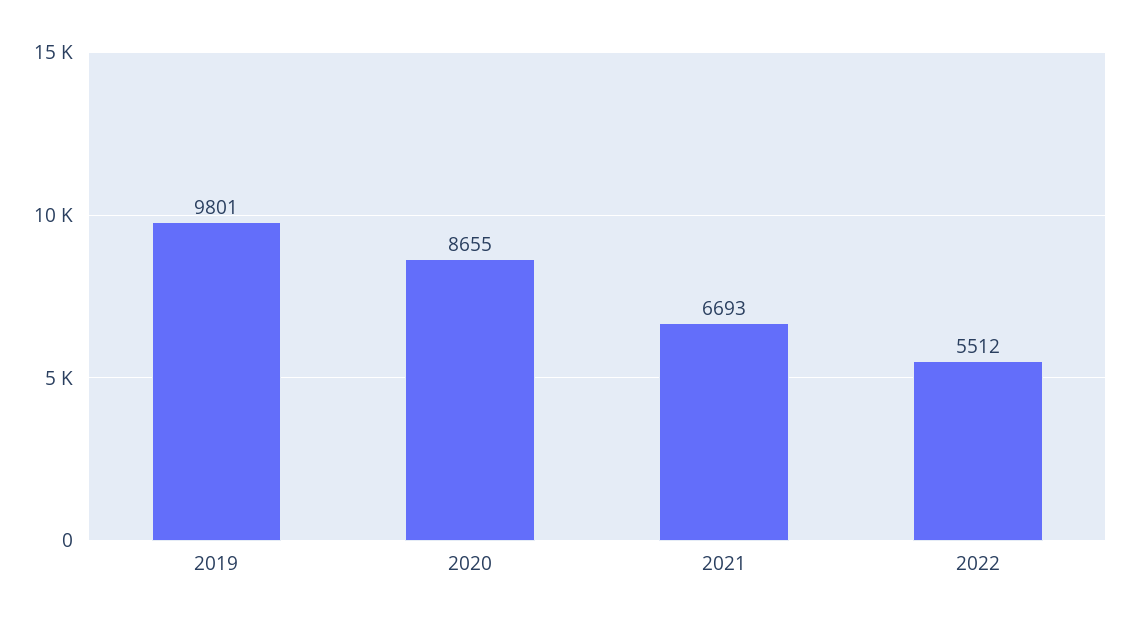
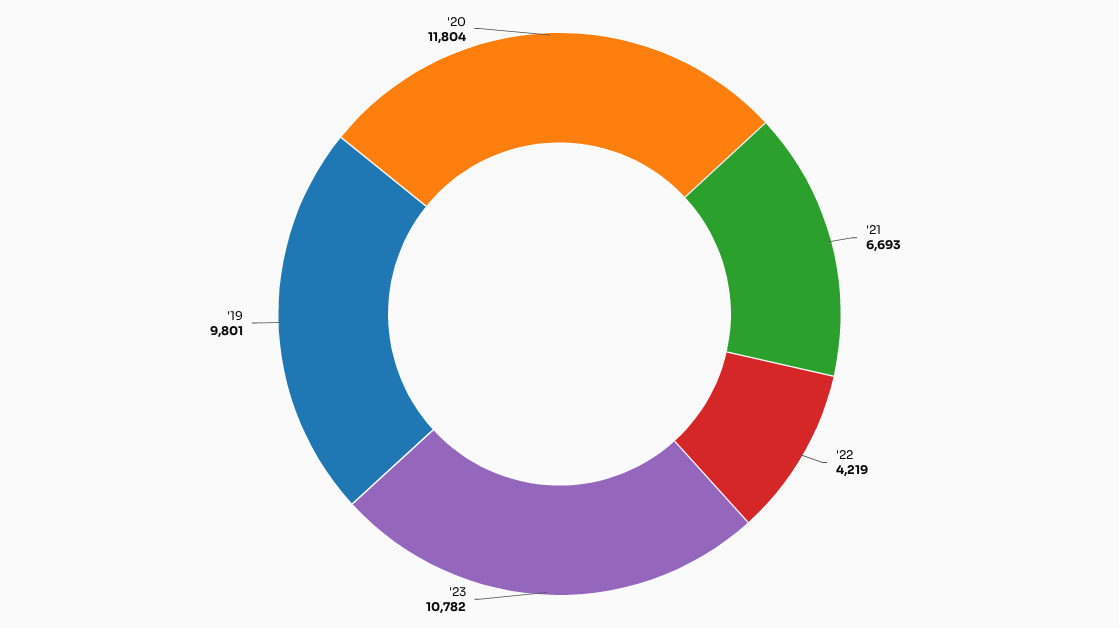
2020: 8655 -> 11804
2022: 5512 -> 4219
'23: none -> 10782

